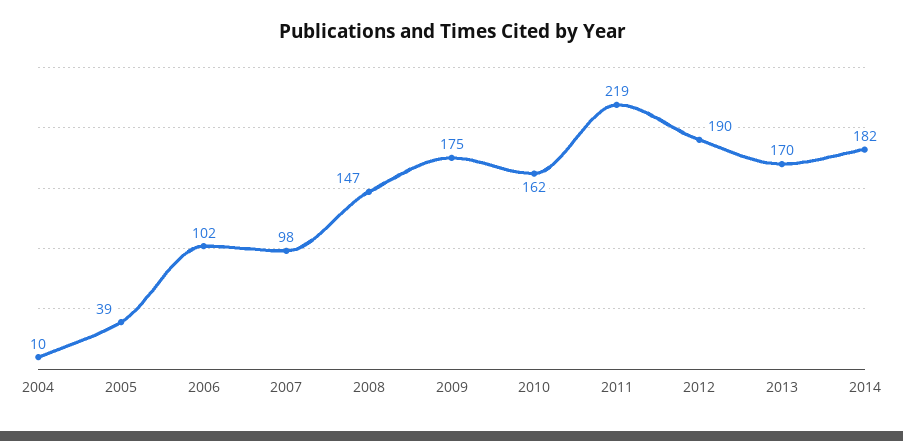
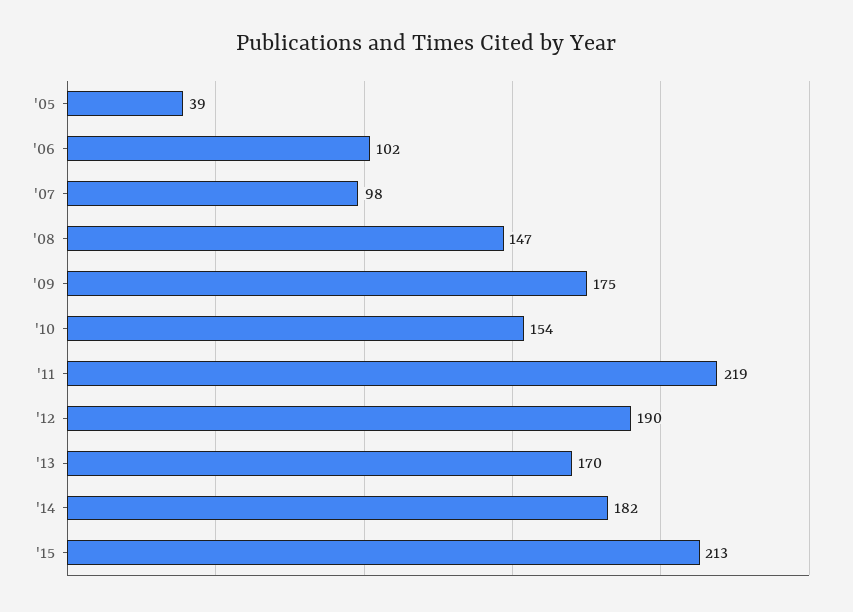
2004: 10 -> none
2010: 162 -> 154
'15: none -> 213

